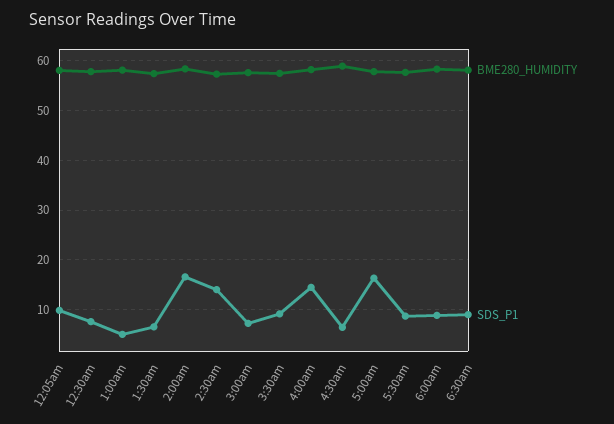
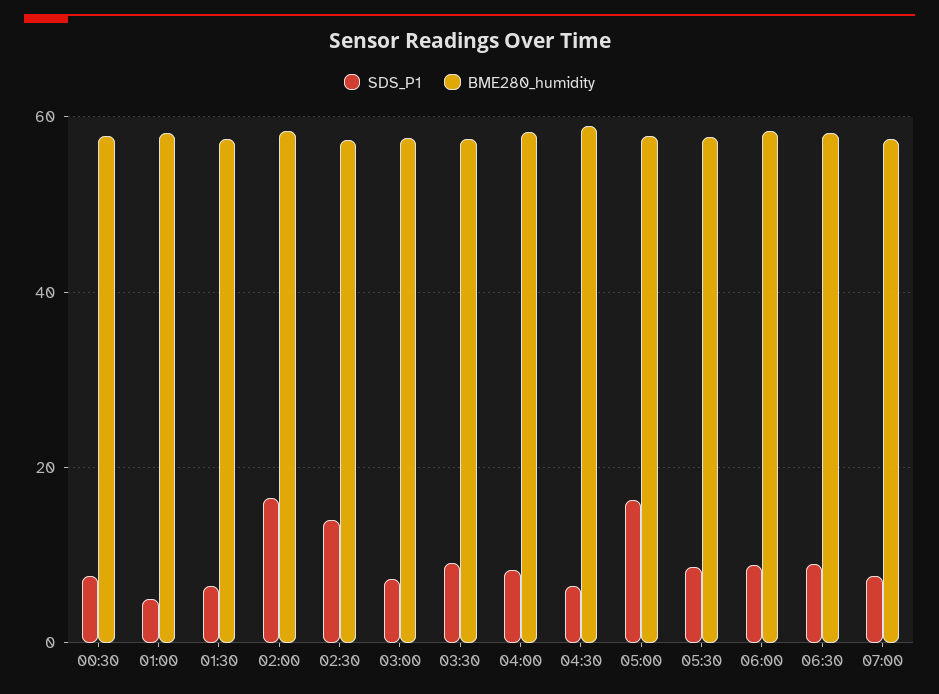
BME280_HUMIDITY, 12:05am: 58 -> none
SDS_P1, 12:05am: 10 -> none
SDS_P1, 4:00am: 14 -> 8
SDS_P1, 07:00: none -> 8
BME280_HUMIDITY, 07:00: none -> 58

